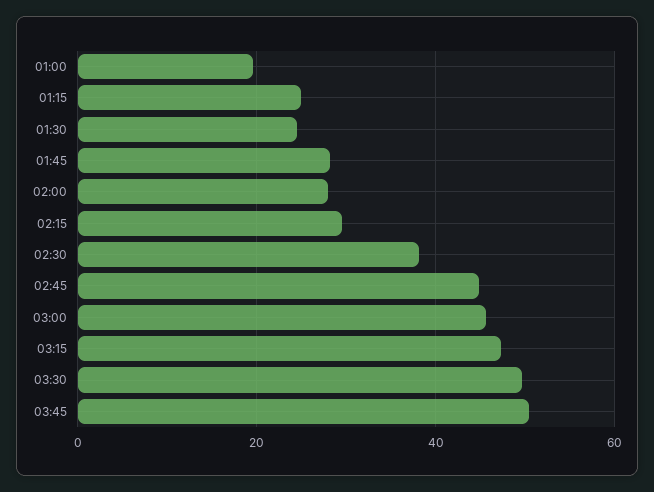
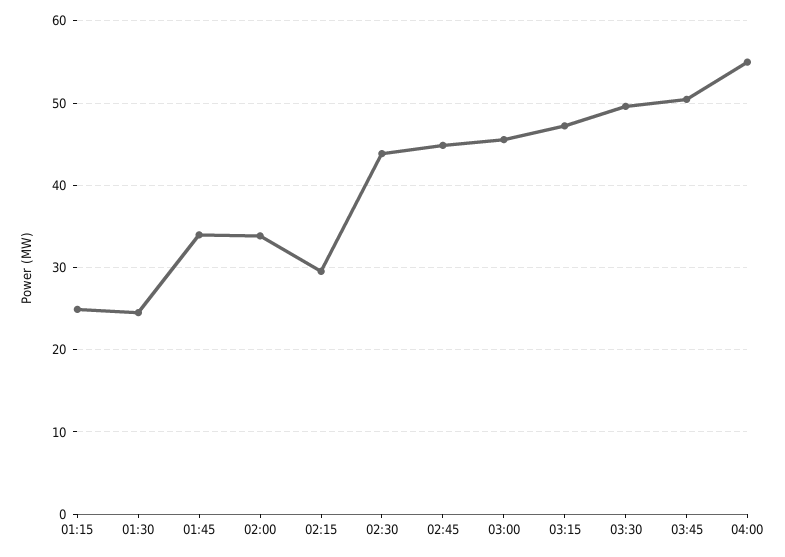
01:00: 20 -> none
01:45: 28 -> 34
02:00: 28 -> 34
02:30: 38 -> 44
04:00: none -> 55

